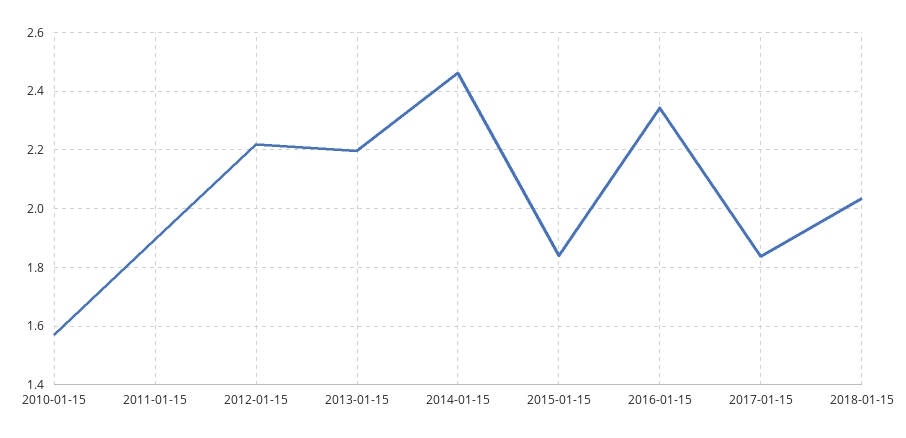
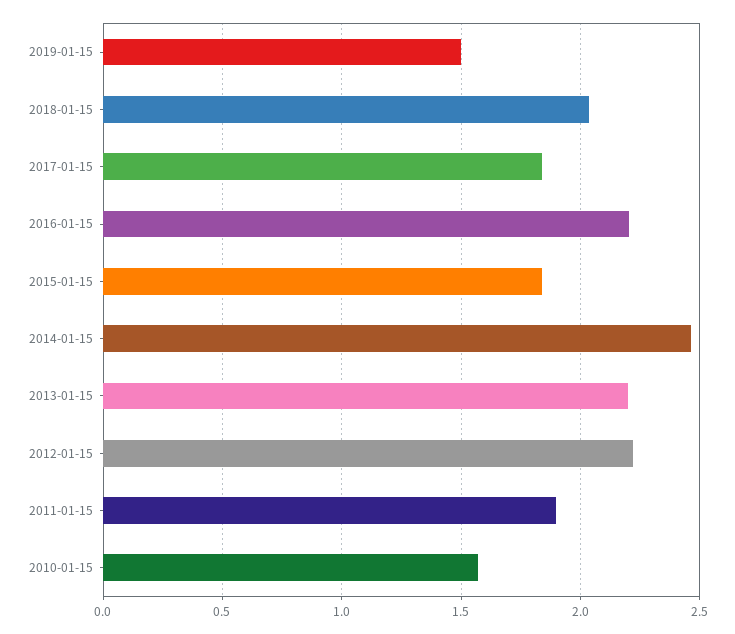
2016-01-15: 2.35 -> 2.2
2019-01-15: none -> 1.5

